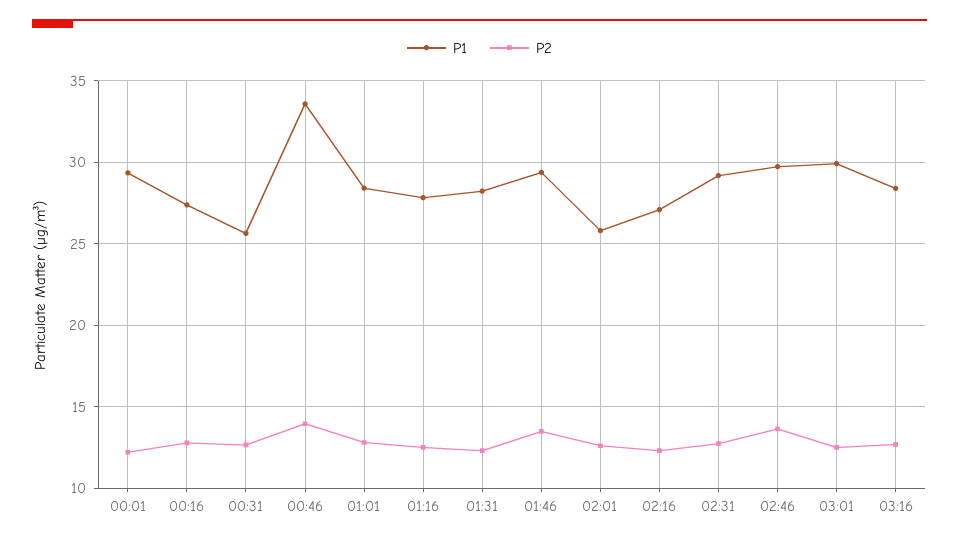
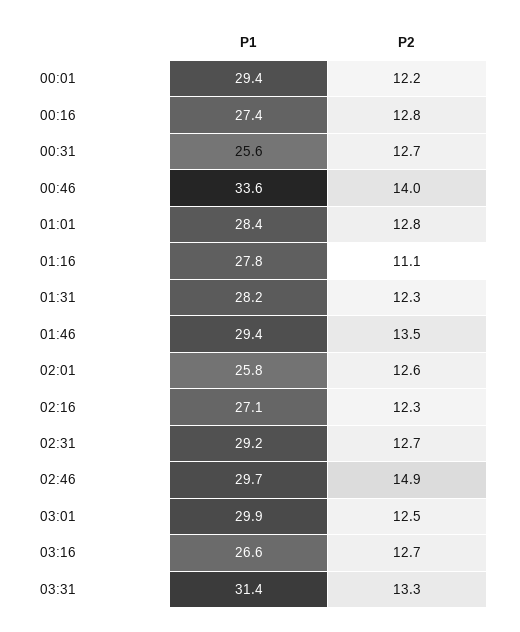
P2, 01:16: 12.5 -> 11.1
P2, 02:46: 13.5 -> 14.9
P1, 03:16: 28.5 -> 26.6
P1, 03:31: none -> 31.4
P2, 03:31: none -> 13.3

